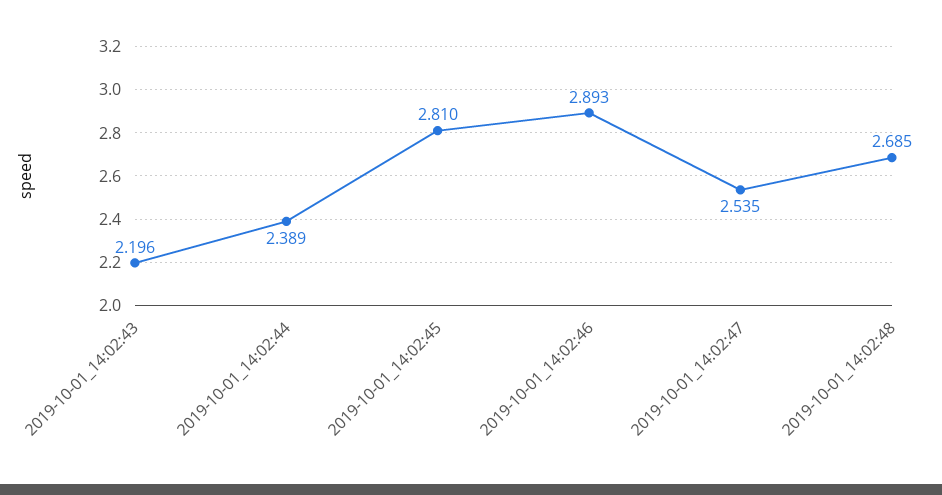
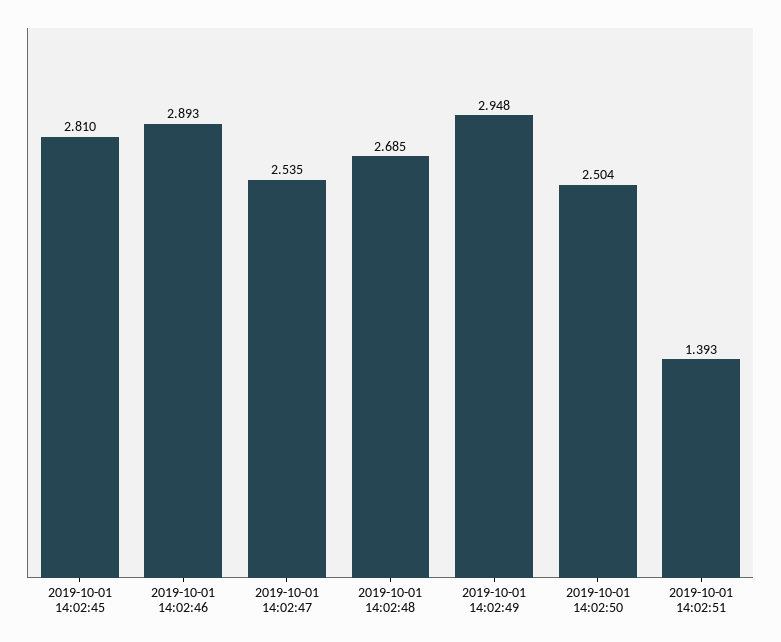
2019-10-01_14:02:43: 2.196 -> none
2019-10-01_14:02:44: 2.389 -> none
2019-10-01 14:02:49: none -> 2.948
2019-10-01 14:02:50: none -> 2.504
2019-10-01 14:02:51: none -> 1.393

